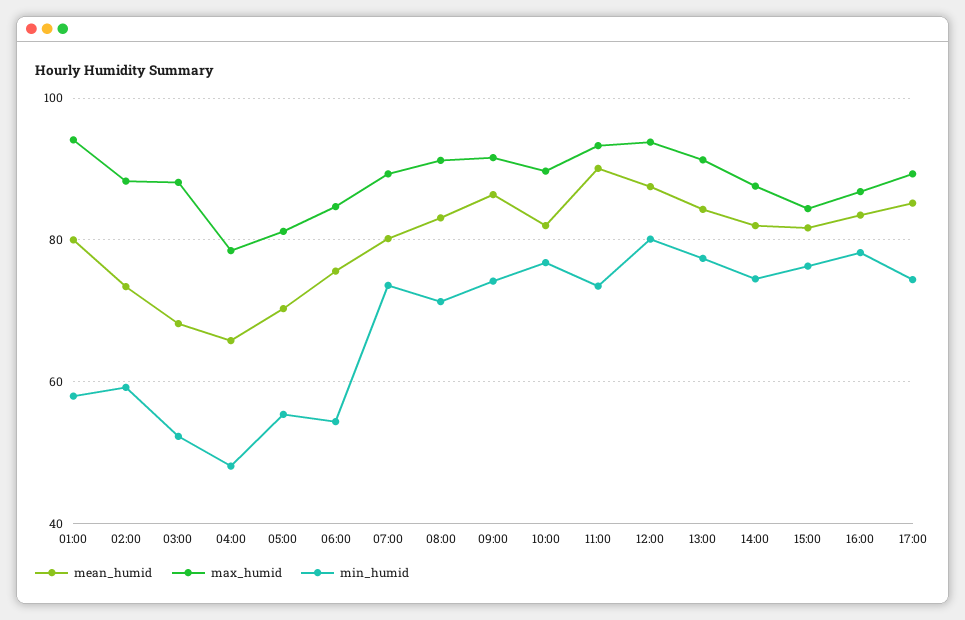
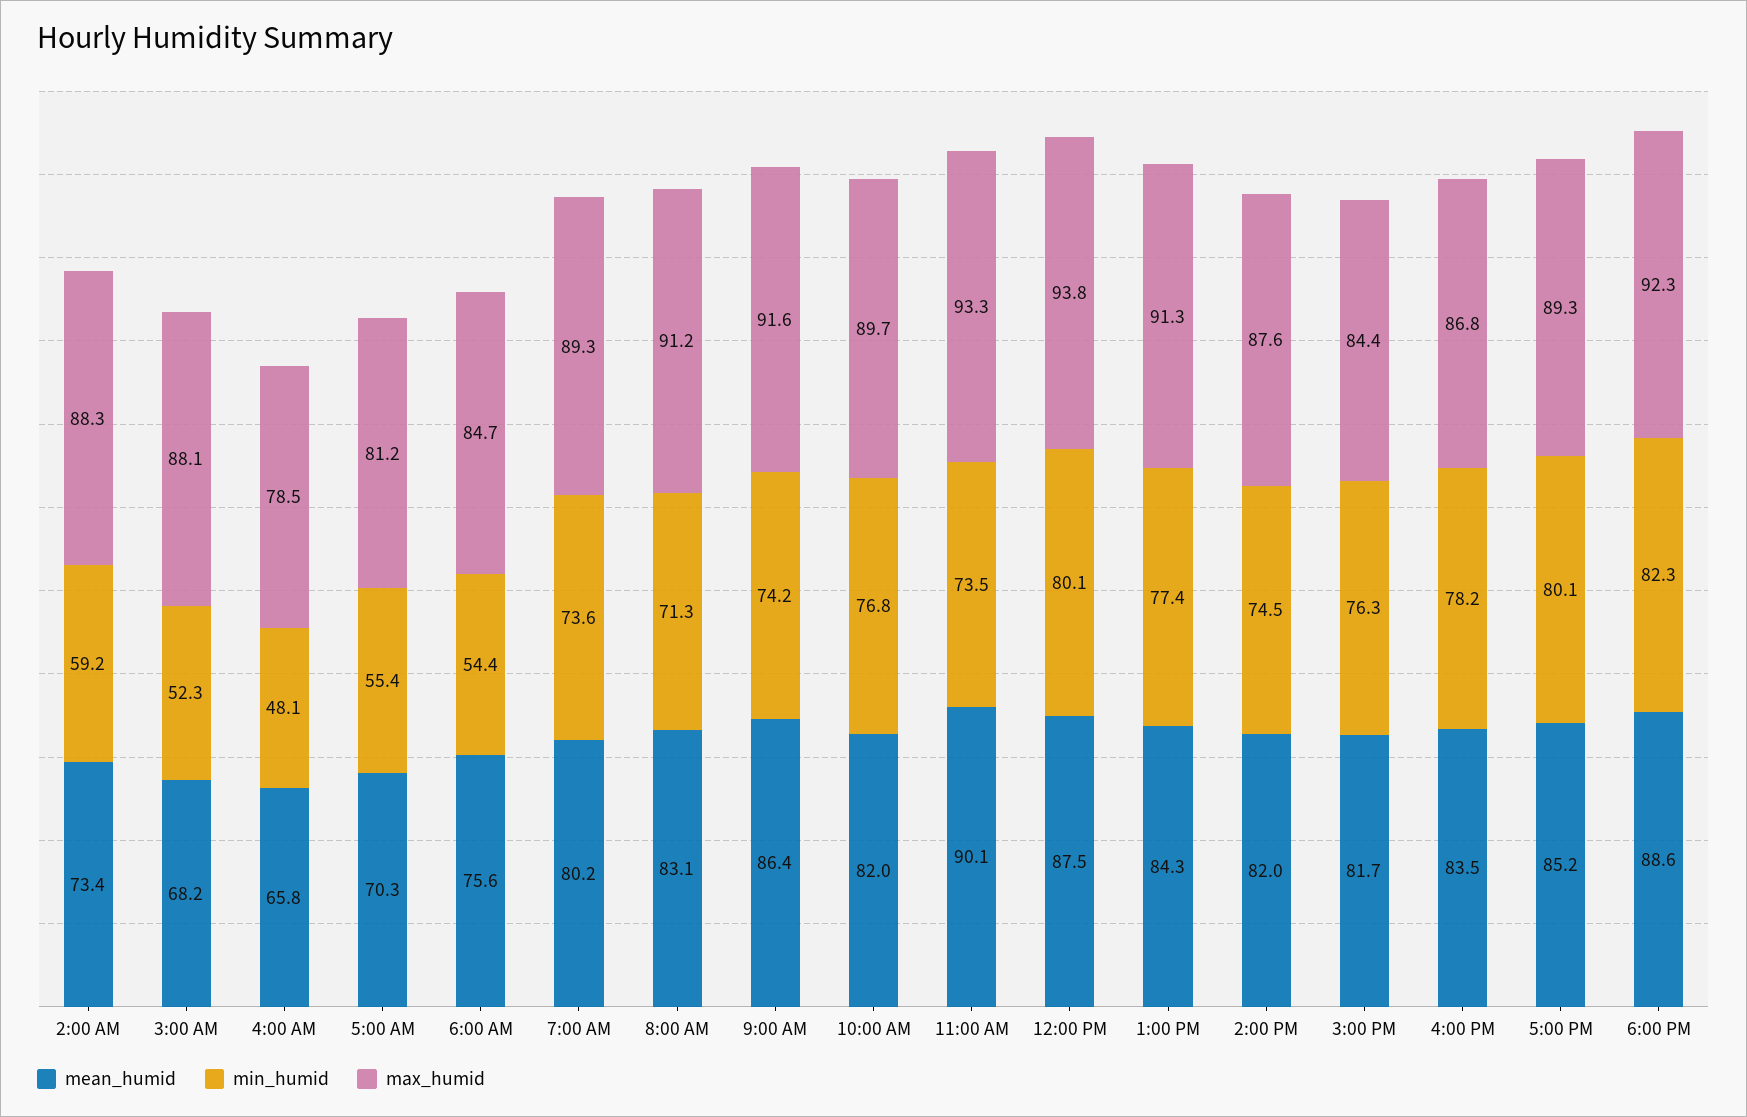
mean_humid, 01:00: 80 -> none
max_humid, 01:00: 94 -> none
min_humid, 01:00: 58 -> none
min_humid, 17:00: 74 -> 80.1
mean_humid, 6:00 PM: none -> 88.6
min_humid, 6:00 PM: none -> 82.3
max_humid, 6:00 PM: none -> 92.3

